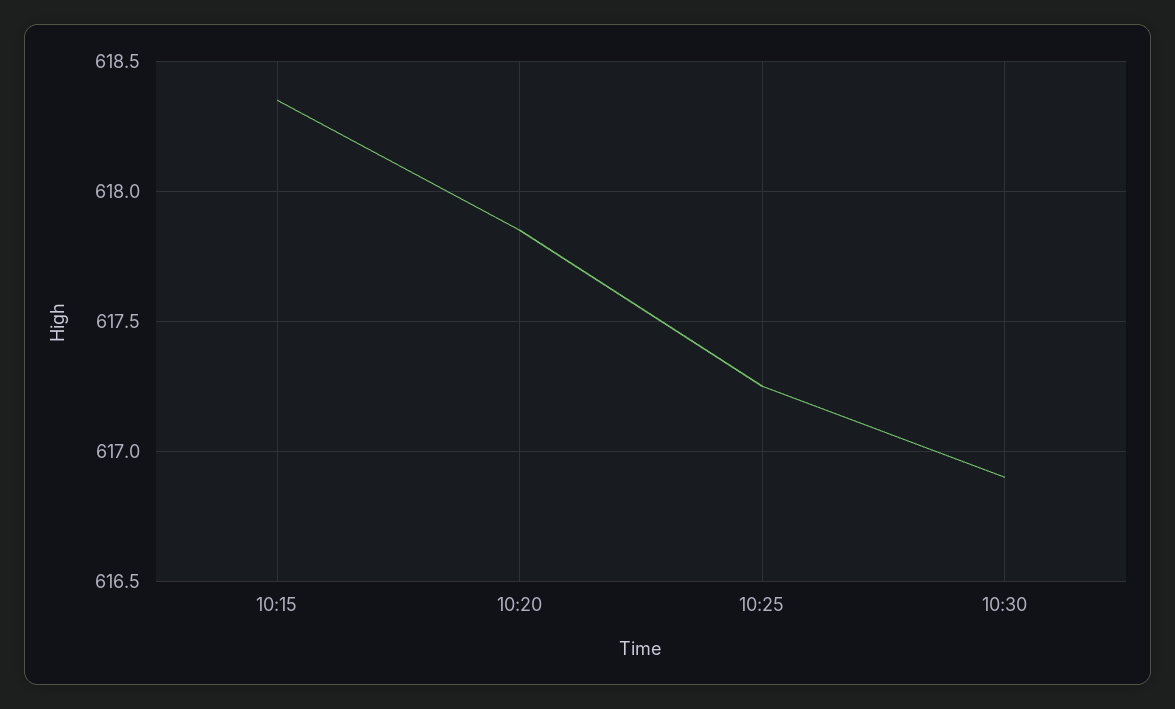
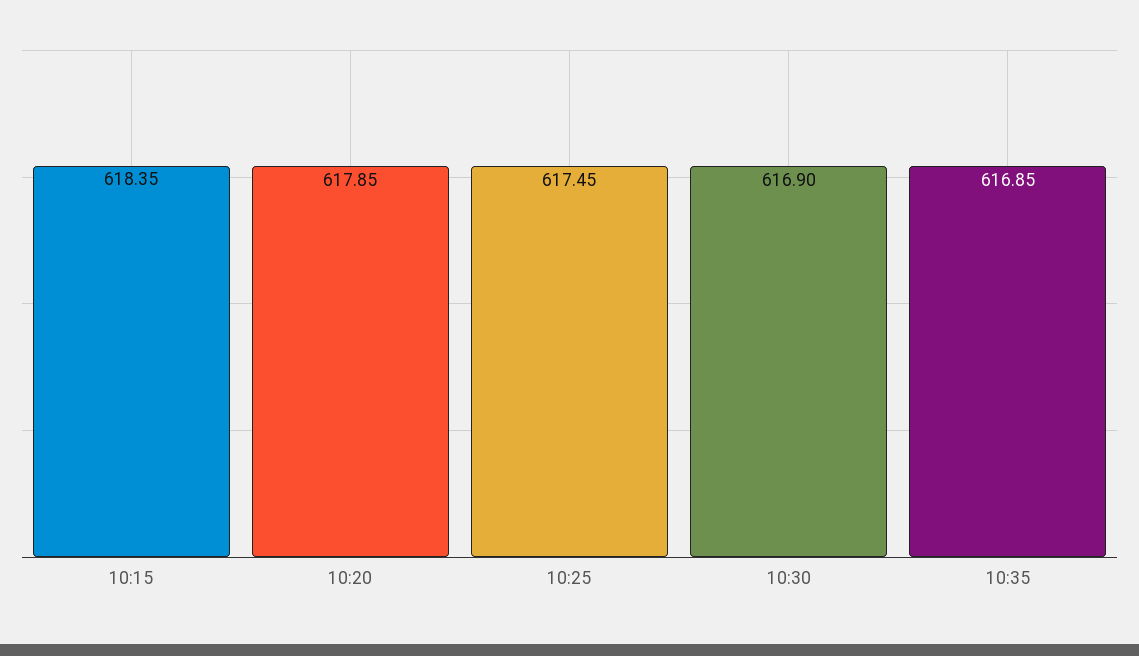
10:25: 617.25 -> 617.45
10:35: none -> 616.85

